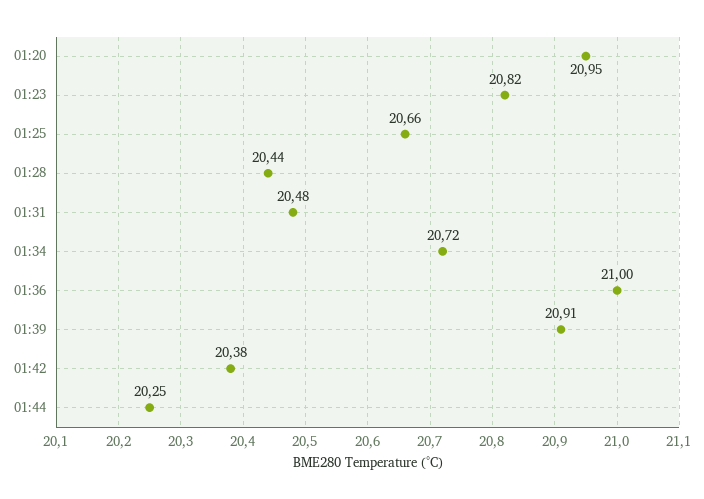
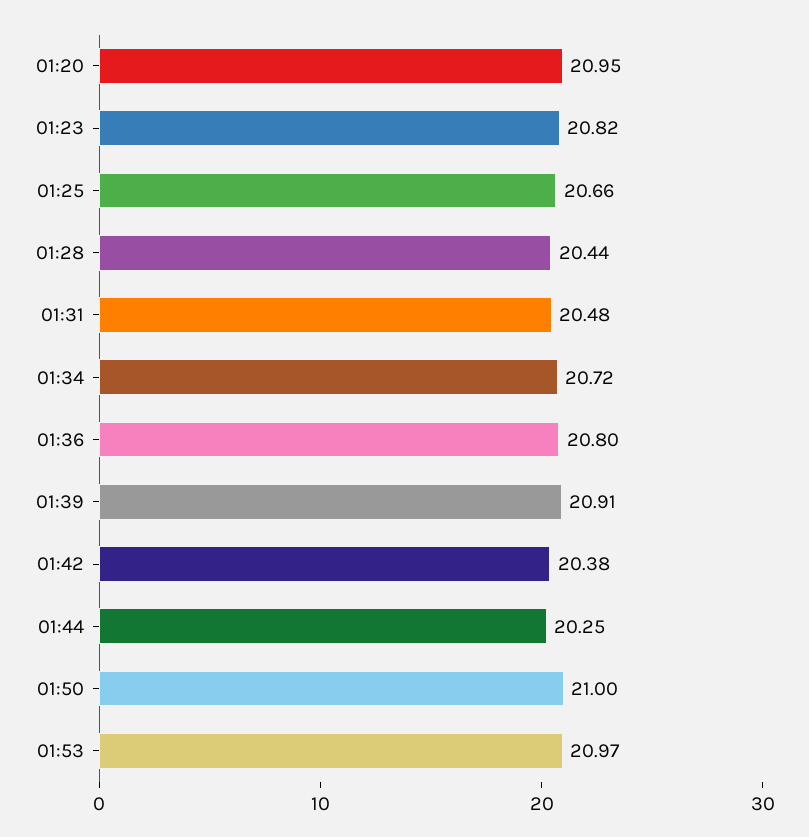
01:36: 21 -> 20.8
01:50: none -> 21
01:53: none -> 20.97

